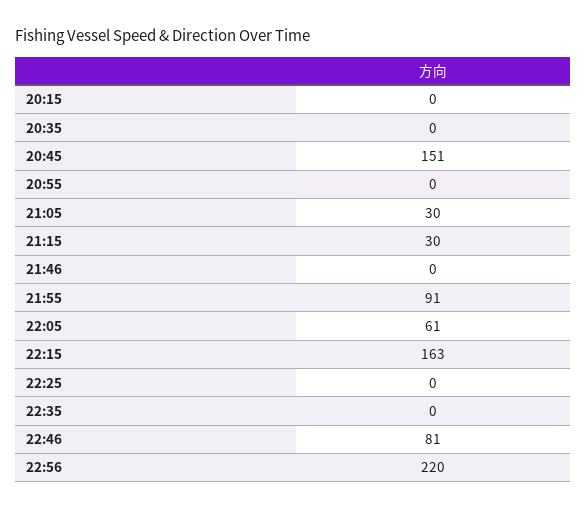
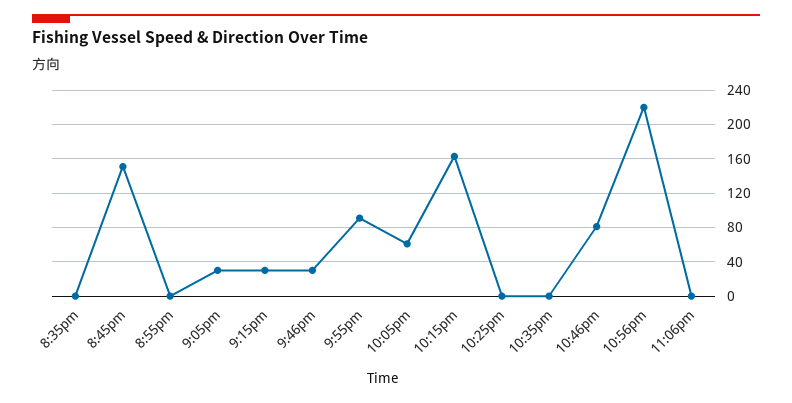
20:15: 0 -> none
21:46: 0 -> 30
11:06pm: none -> 0

